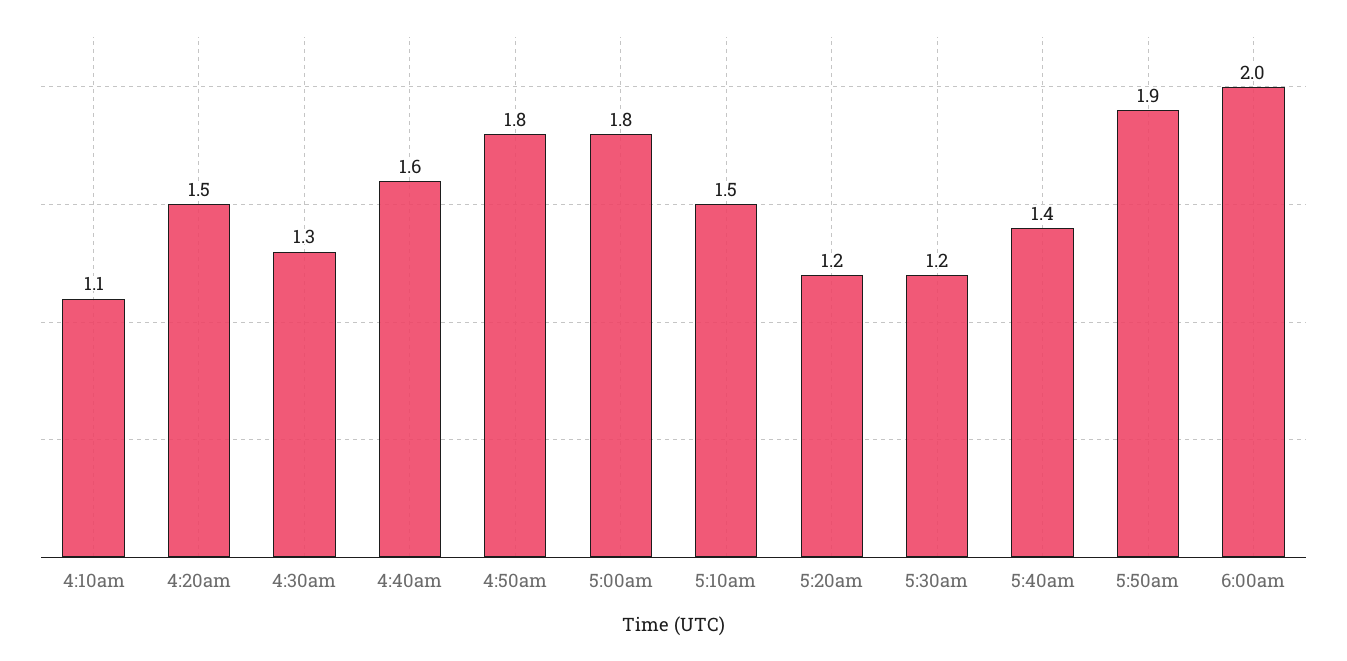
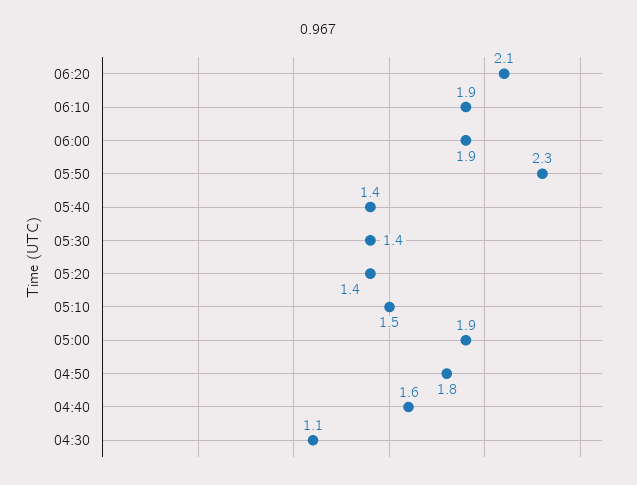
4:10am: 1.1 -> none
4:20am: 1.5 -> none
4:30am: 1.3 -> 1.1
5:00am: 1.8 -> 1.9
5:20am: 1.2 -> 1.4
5:30am: 1.2 -> 1.4
5:50am: 1.9 -> 2.3
6:00am: 2 -> 1.9
06:20: none -> 2.1
06:10: none -> 1.9

